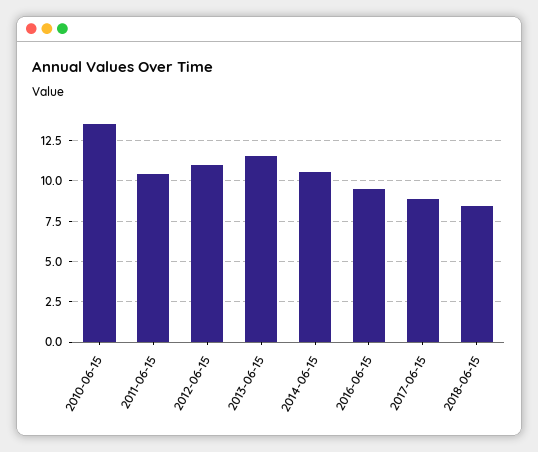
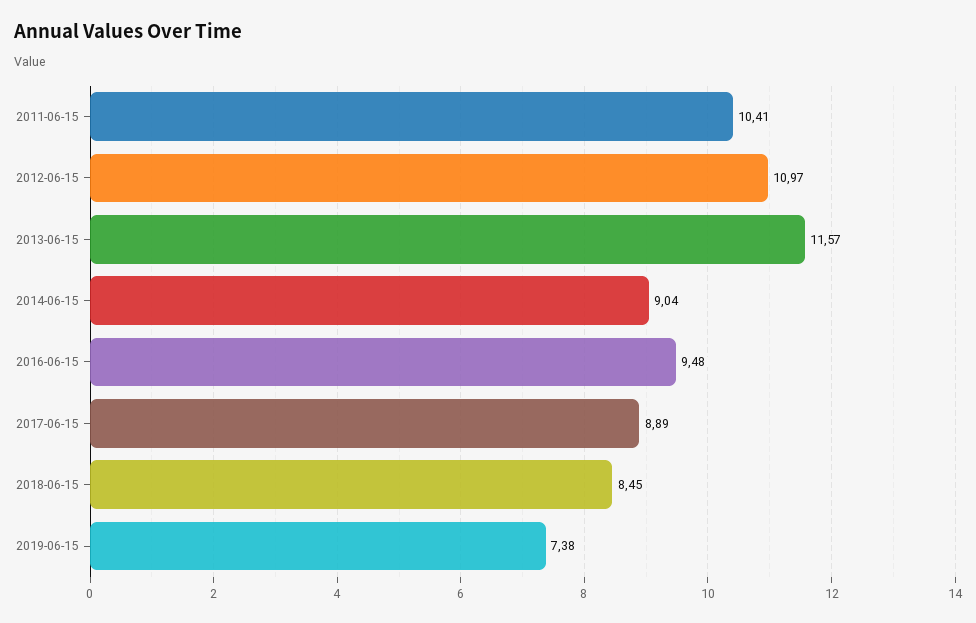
2010-06-15: 13.5 -> none
2014-06-15: 10.5 -> 9.04
2019-06-15: none -> 7.38

